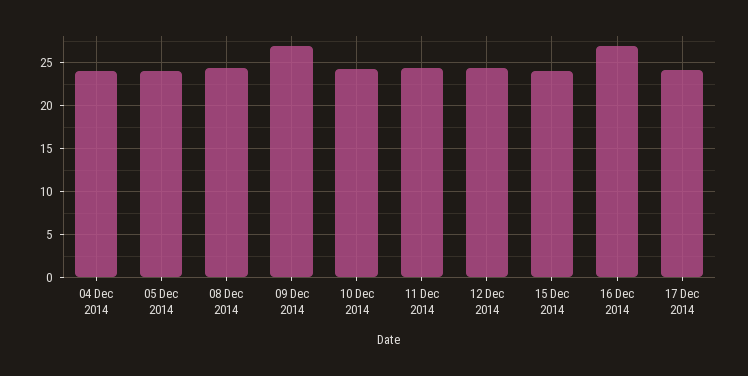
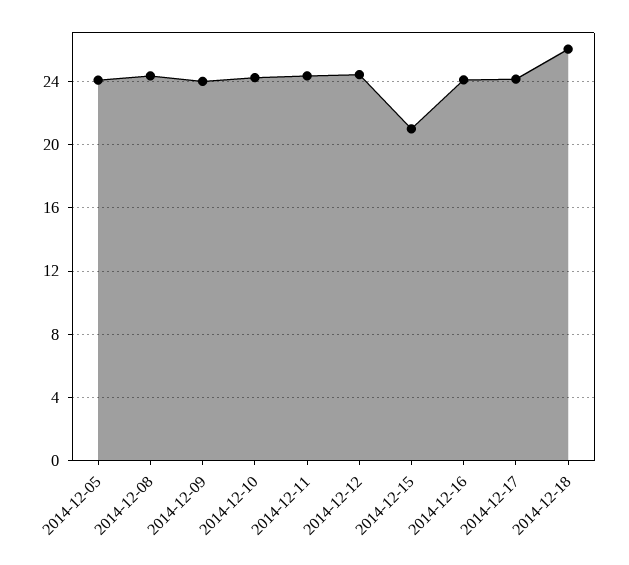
04 Dec 2014: 24 -> none
09 Dec 2014: 27 -> 24
15 Dec 2014: 24 -> 21
16 Dec 2014: 27 -> 24
2014-12-18: none -> 26

